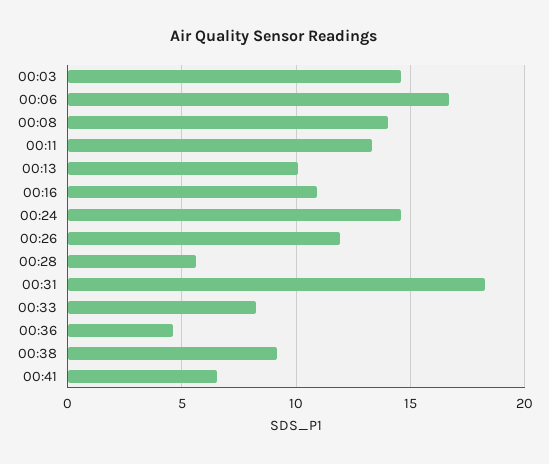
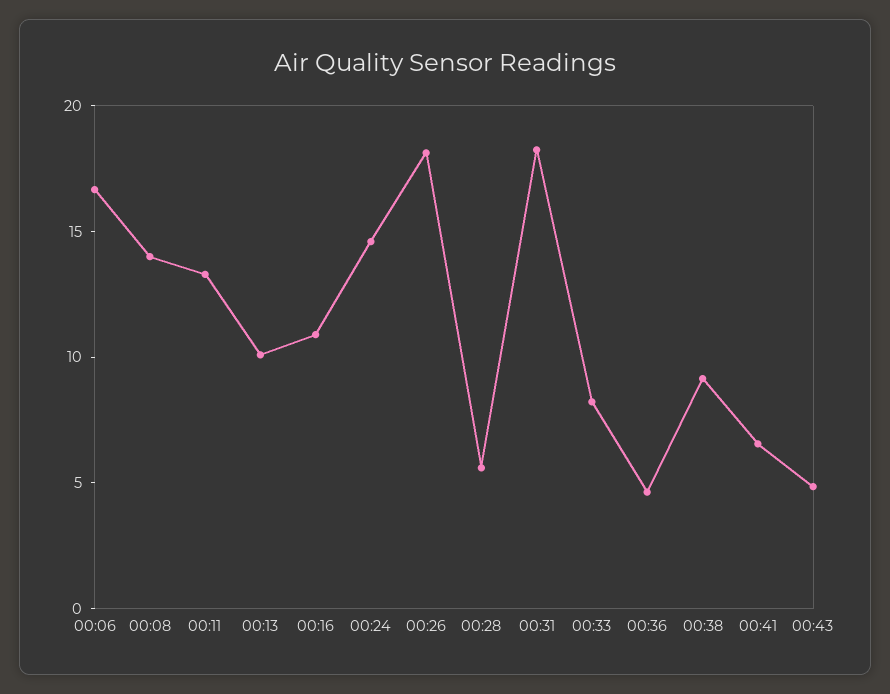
00:03: 14.5 -> none
00:26: 12 -> 18
00:43: none -> 5

